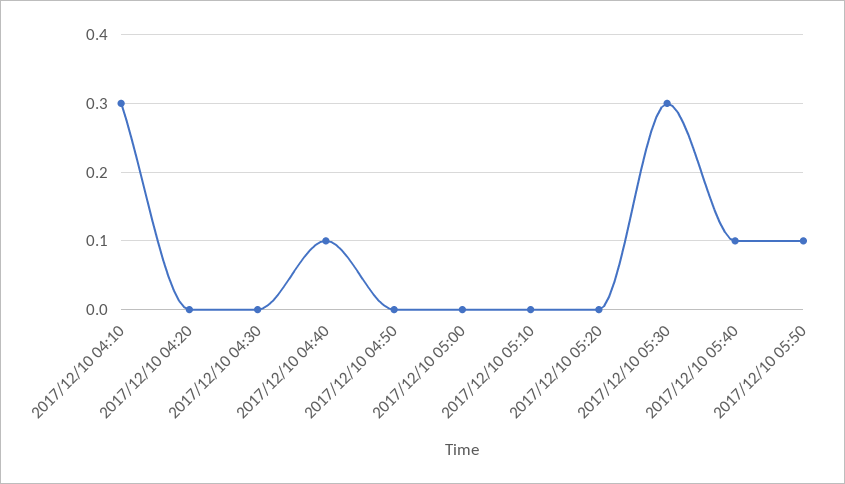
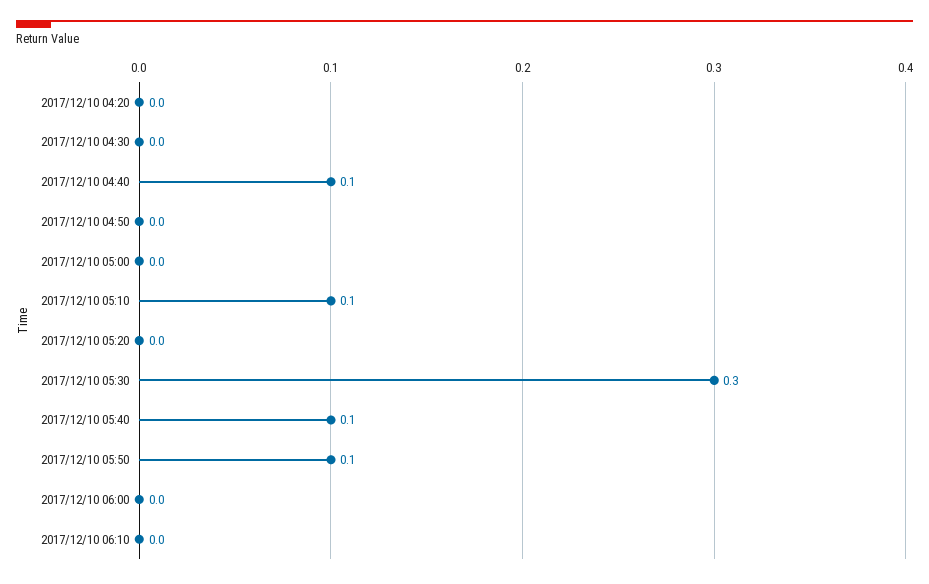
2017/12/10 04:10: 0.3 -> none
2017/12/10 05:10: 0 -> 0.1
2017/12/10 06:00: none -> 0
2017/12/10 06:10: none -> 0

